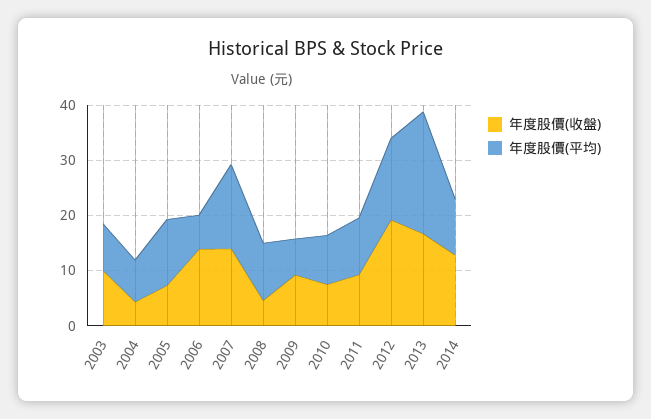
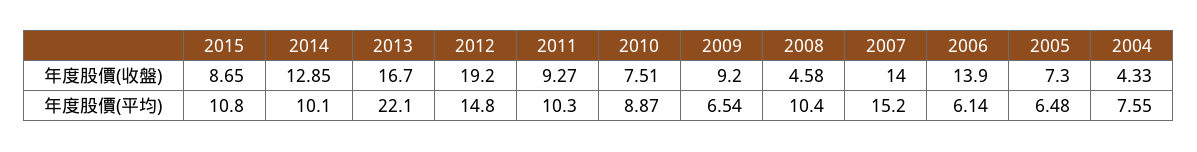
年度股價(收盤), 2003: 10 -> none
年度股價(平均), 2003: 8 -> none
年度股價(平均), 2005: 12 -> 6.48
年度股價(收盤), 2015: none -> 8.65
年度股價(平均), 2015: none -> 10.8

